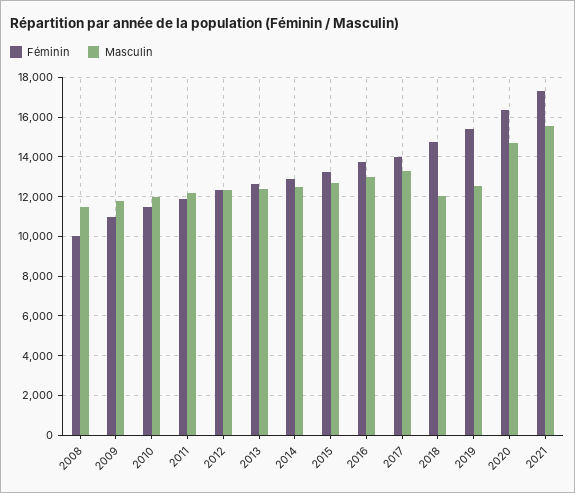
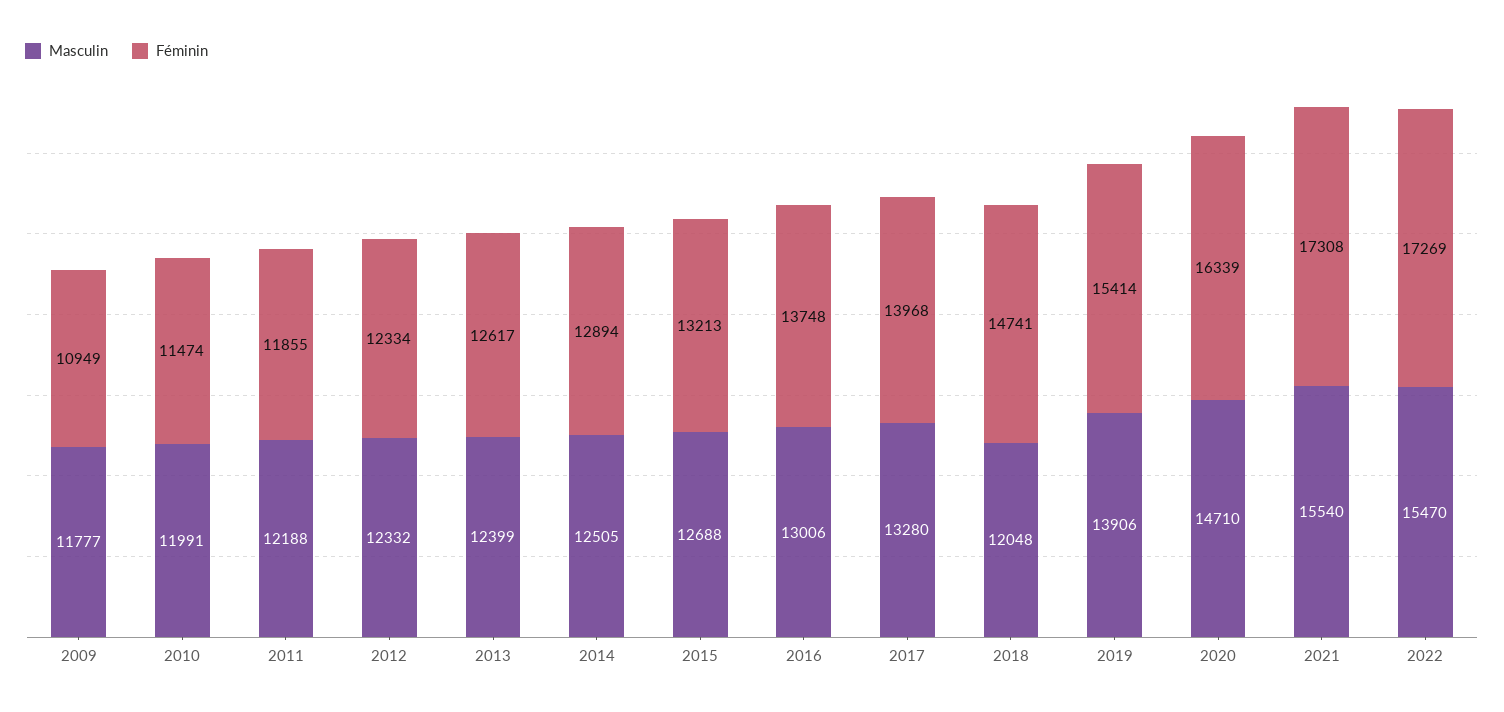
Féminin, 2008: 10000 -> none
Masculin, 2008: 11500 -> none
Masculin, 2019: 12500 -> 13906
Masculin, 2022: none -> 15470
Féminin, 2022: none -> 17269

